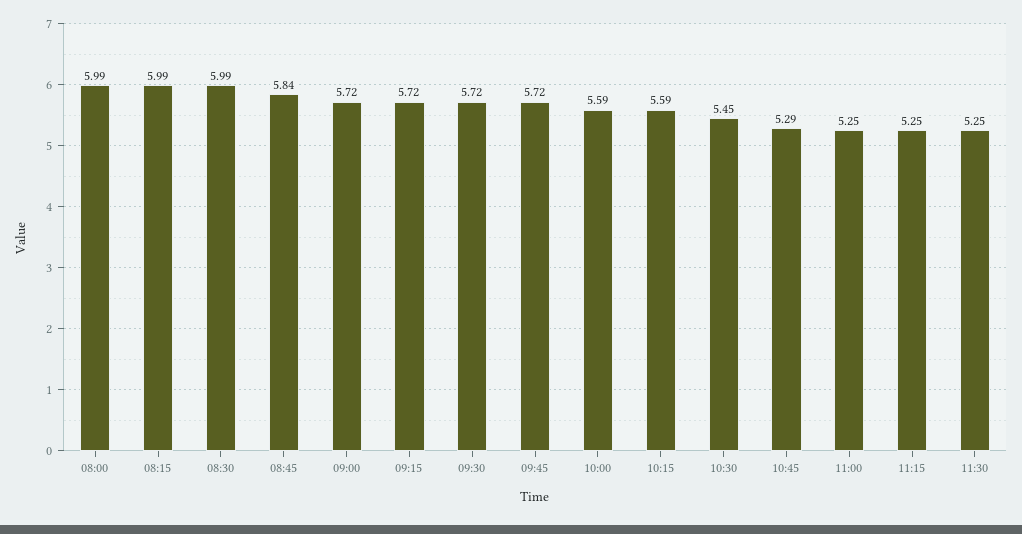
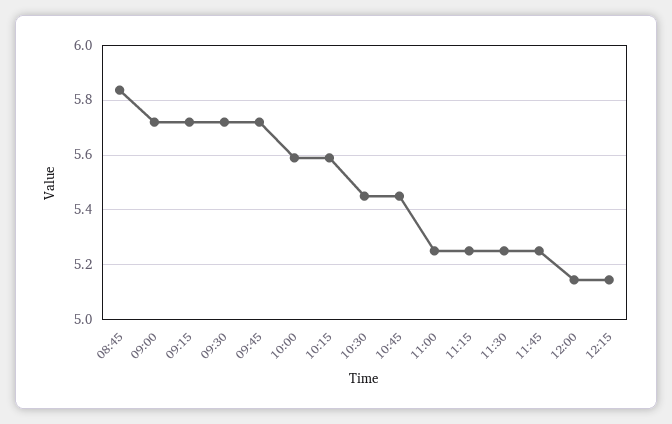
08:00: 5.99 -> none
08:15: 5.99 -> none
08:30: 5.99 -> none
10:45: 5.29 -> 5.45
11:45: none -> 5.25
12:00: none -> 5.15
12:15: none -> 5.15

